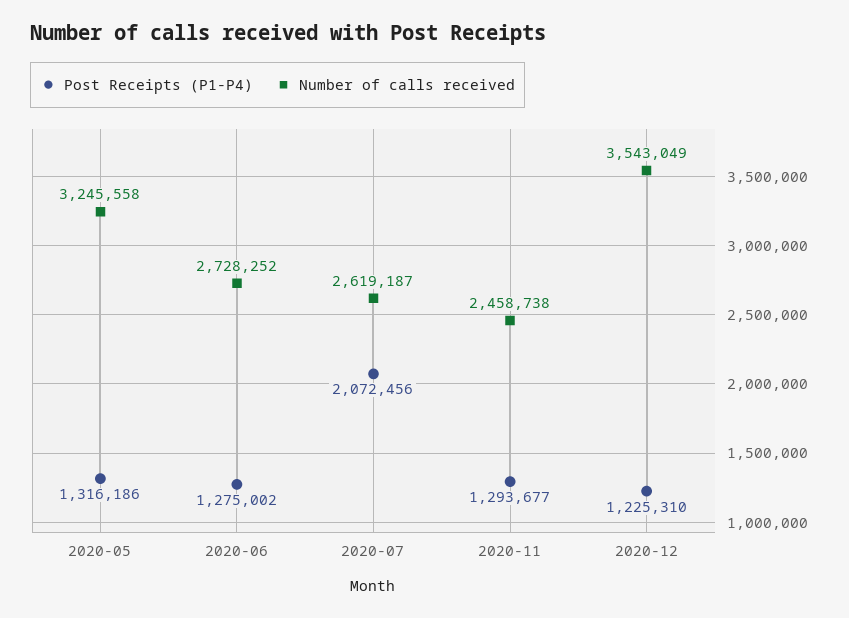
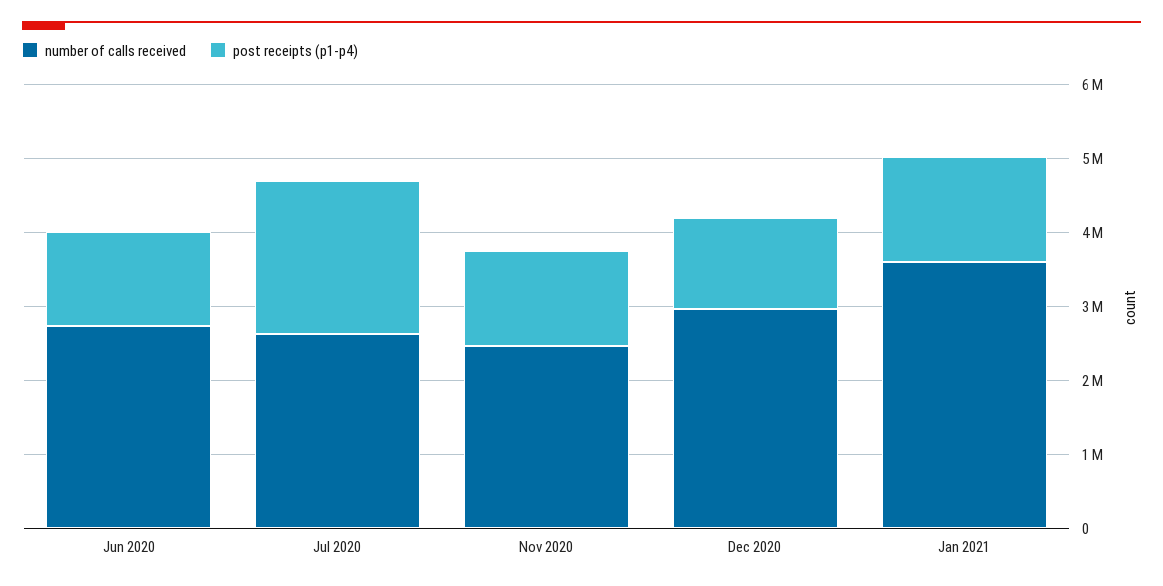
Post Receipts (P1-P4), 2020-05: 1316186 -> none
Number of calls received, 2020-05: 3245558 -> none
Number of calls received, 2020-12: 3543049 -> 3000000
Number of calls received, Jan 2021: none -> 3600000
Post Receipts (P1-P4), Jan 2021: none -> 1400000

